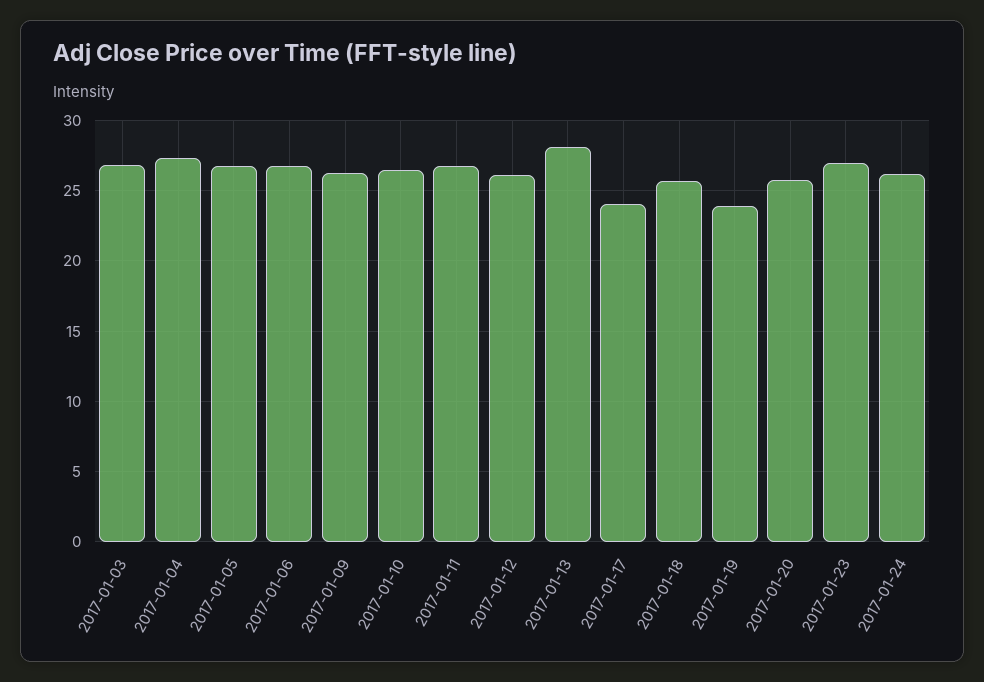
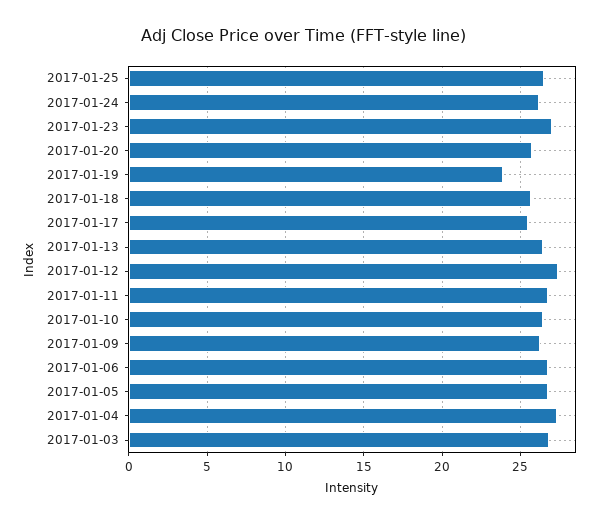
2017-01-12: 26 -> 27.5
2017-01-13: 28 -> 26.5
2017-01-17: 24 -> 25.5
2017-01-25: none -> 26.5

